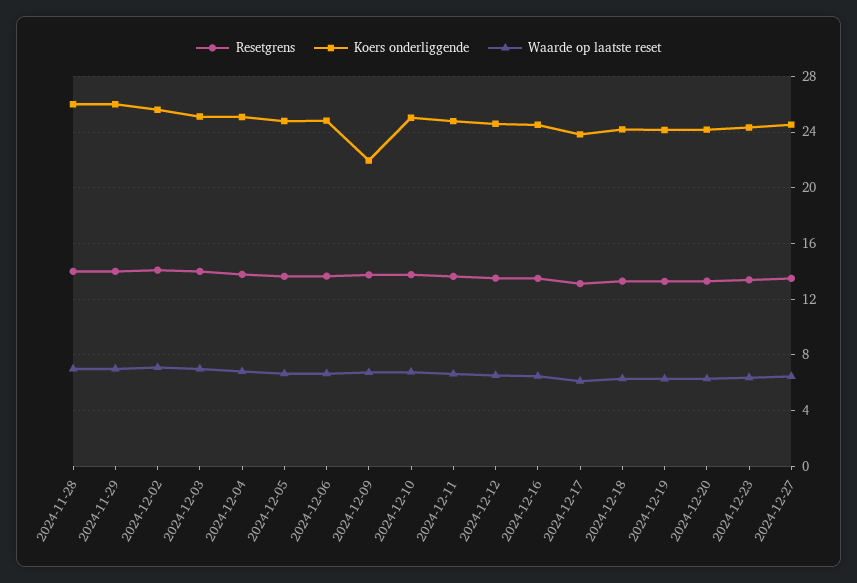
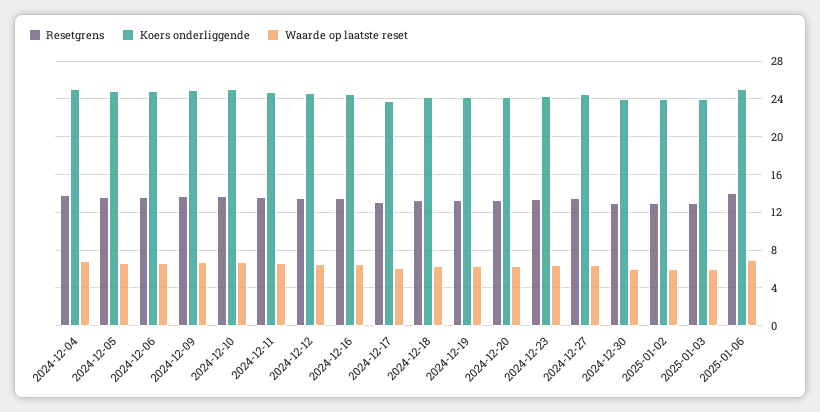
Resetgrens, 2024-11-28: 14 -> none
Koers onderliggende, 2024-11-28: 26 -> none
Waarde op laatste reset, 2024-11-28: 7 -> none
Resetgrens, 2024-11-29: 14 -> none
Koers onderliggende, 2024-11-29: 26 -> none
Waarde op laatste reset, 2024-11-29: 7 -> none
Resetgrens, 2024-12-02: 14 -> none
Koers onderliggende, 2024-12-02: 25.5 -> none
Waarde op laatste reset, 2024-12-02: 7 -> none
Resetgrens, 2024-12-03: 14 -> none
Koers onderliggende, 2024-12-03: 25 -> none
Waarde op laatste reset, 2024-12-03: 7 -> none
Koers onderliggende, 2024-12-09: 22 -> 25
Resetgrens, 2024-12-30: none -> 13
Koers onderliggende, 2024-12-30: none -> 24
Waarde op laatste reset, 2024-12-30: none -> 6
Resetgrens, 2025-01-02: none -> 13
Koers onderliggende, 2025-01-02: none -> 24
Waarde op laatste reset, 2025-01-02: none -> 6
Resetgrens, 2025-01-03: none -> 13
Koers onderliggende, 2025-01-03: none -> 24
Waarde op laatste reset, 2025-01-03: none -> 6
Resetgrens, 2025-01-06: none -> 14
Koers onderliggende, 2025-01-06: none -> 25
Waarde op laatste reset, 2025-01-06: none -> 7

